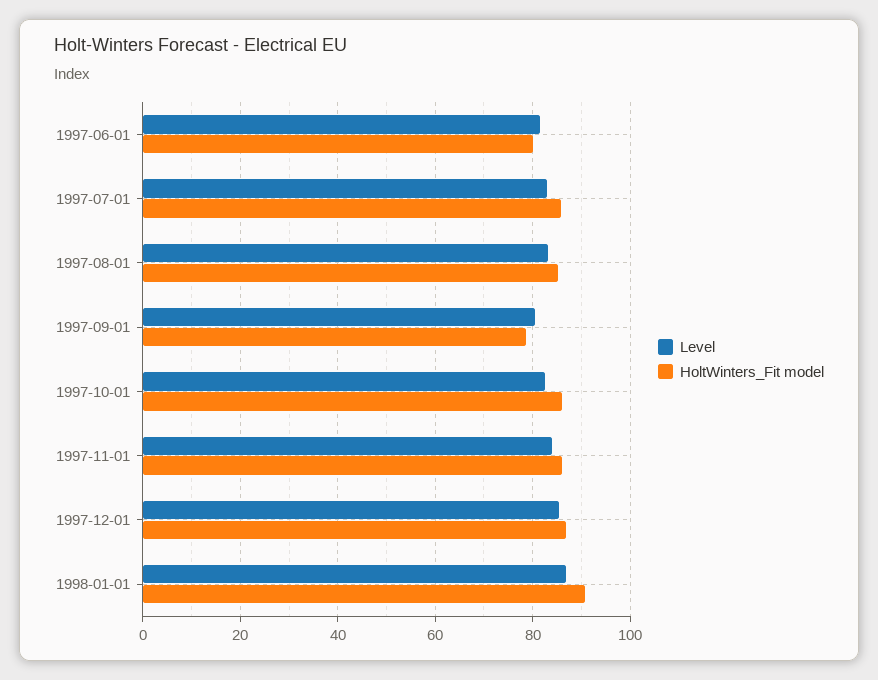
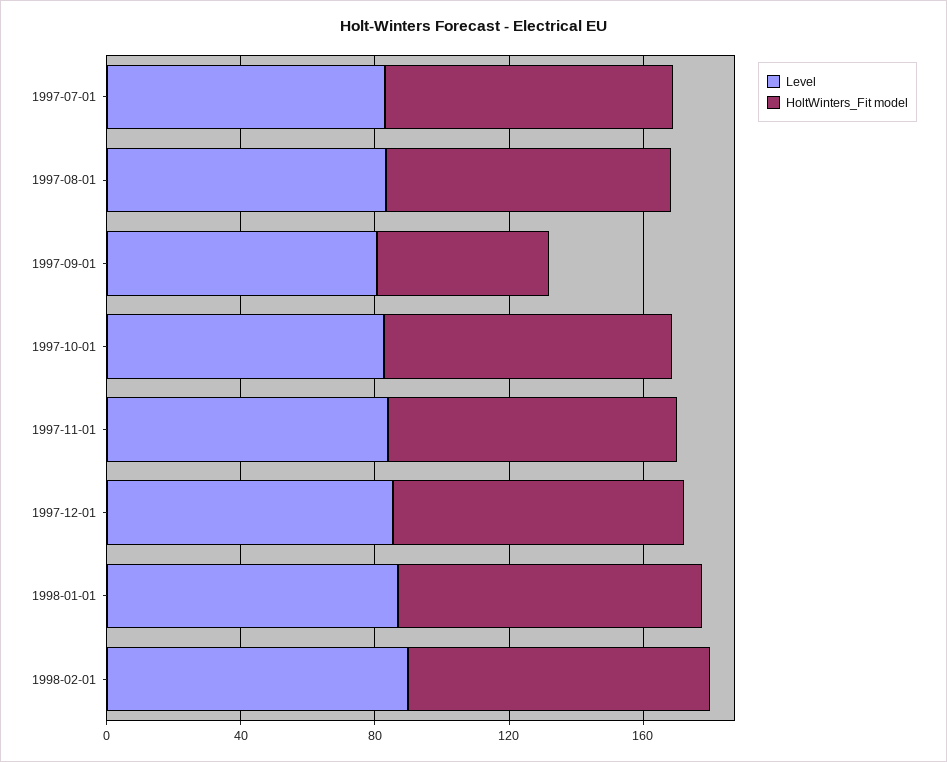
Level, 1997-06-01: 82 -> none
HoltWinters_Fit model, 1997-06-01: 80 -> none
HoltWinters_Fit model, 1997-09-01: 78 -> 50
Level, 1998-02-01: none -> 90
HoltWinters_Fit model, 1998-02-01: none -> 90

